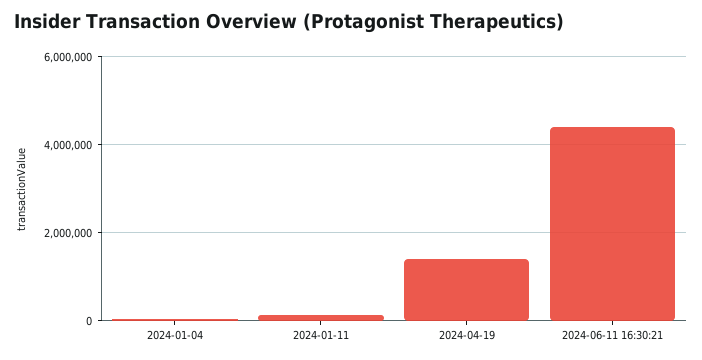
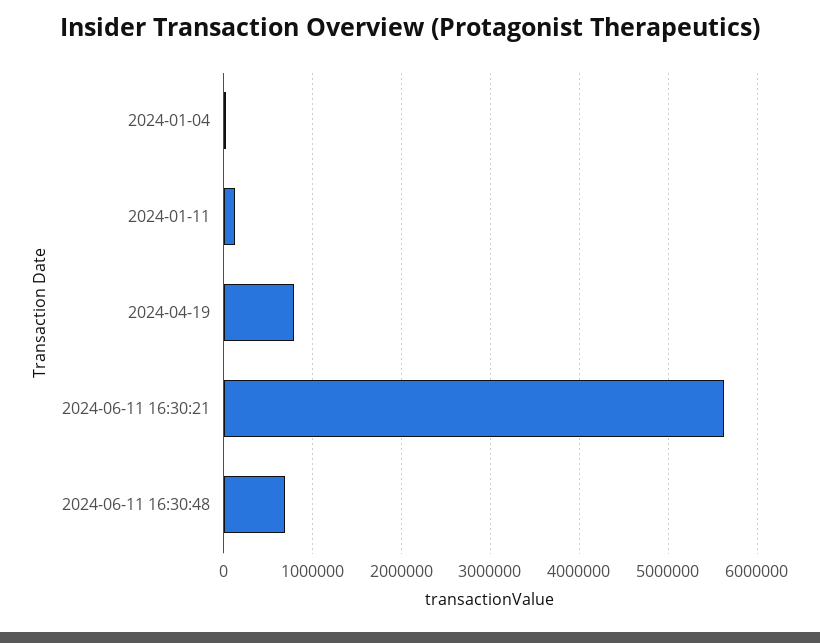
2024-04-19: 1400000 -> 800000
2024-06-11 16:30:21: 4400000 -> 5600000
2024-06-11 16:30:48: none -> 700000

